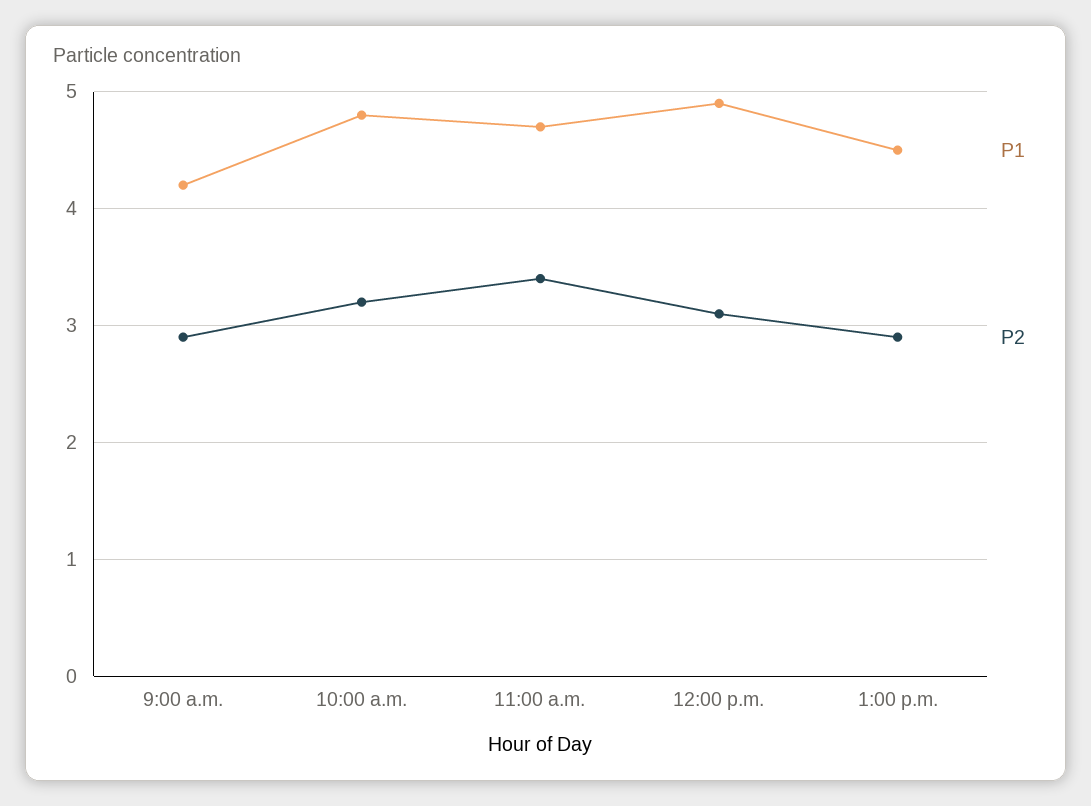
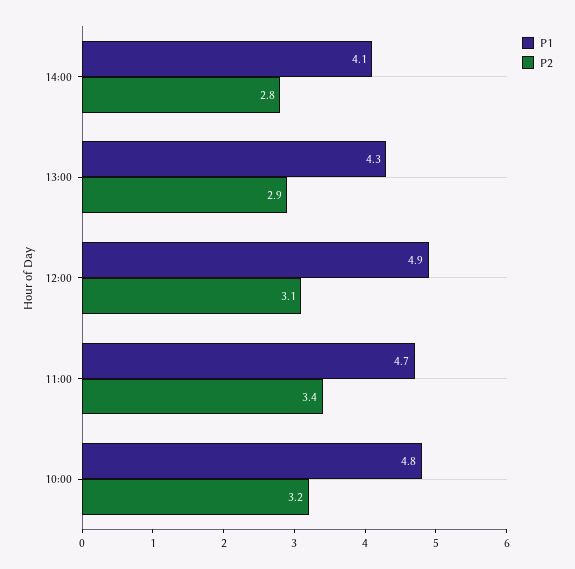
P1, 9:00 a.m.: 4.2 -> none
P2, 9:00 a.m.: 2.9 -> none
P1, 1:00 p.m.: 4.5 -> 4.3
P1, 14:00: none -> 4.1
P2, 14:00: none -> 2.8

